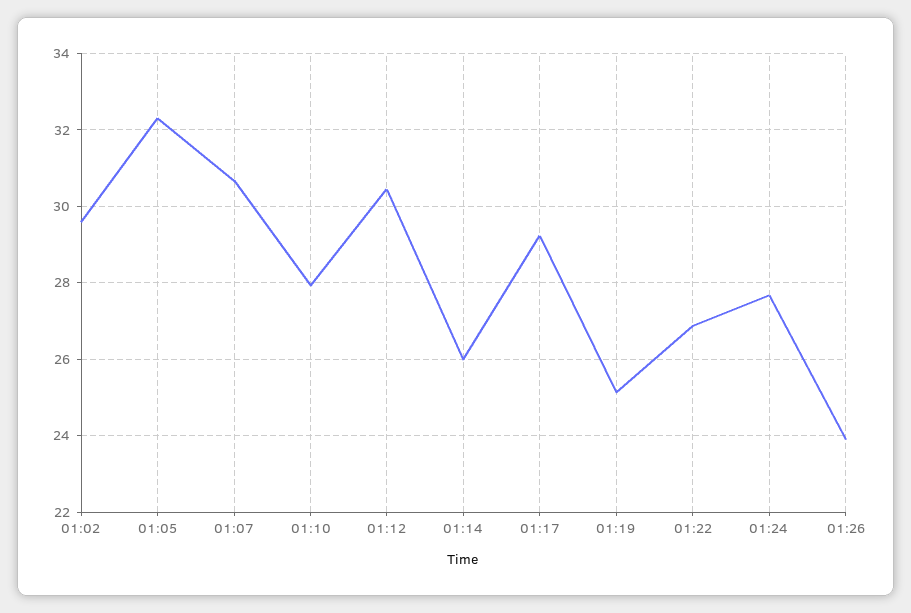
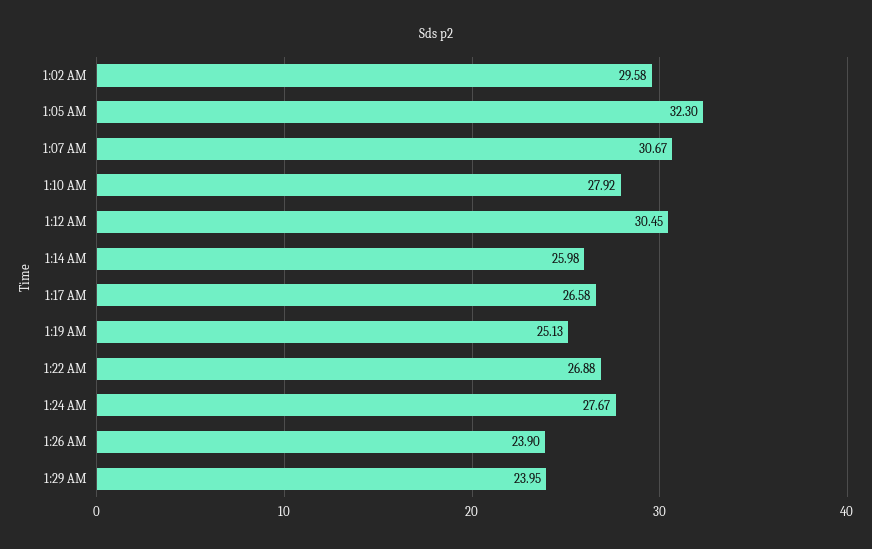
01:17: 29.2 -> 26.58
1:29 AM: none -> 23.95

